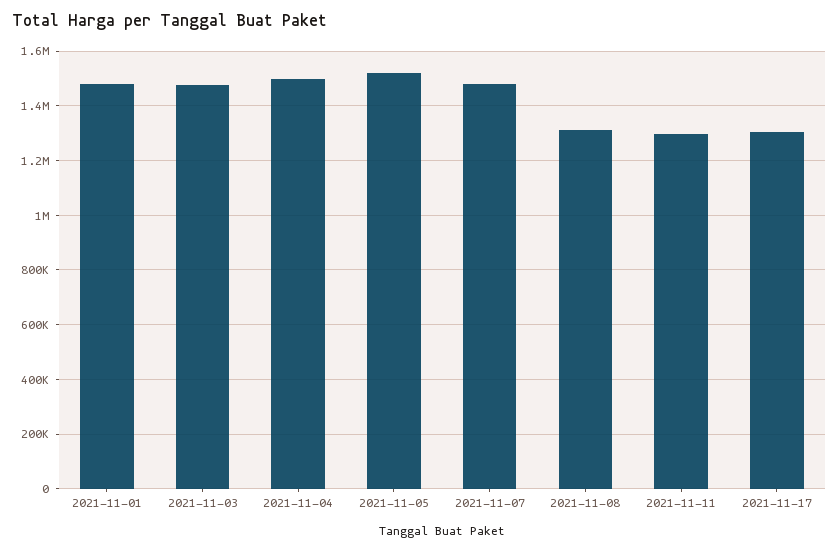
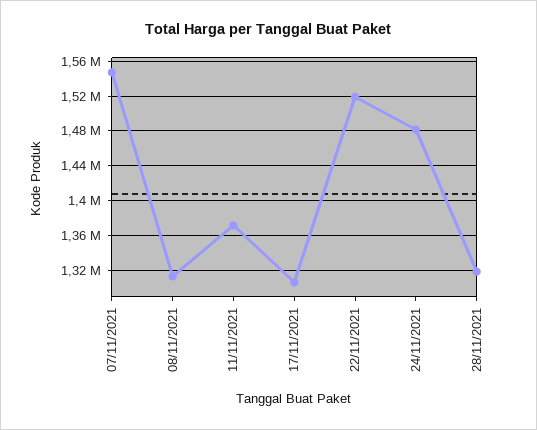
2021-11-01: 1475000 -> none
2021-11-03: 1475000 -> none
2021-11-04: 1500000 -> none
2021-11-05: 1525000 -> none
2021-11-07: 1475000 -> 1550000
2021-11-11: 1300000 -> 1370000
22/11/2021: none -> 1520000
24/11/2021: none -> 1480000
28/11/2021: none -> 1320000

